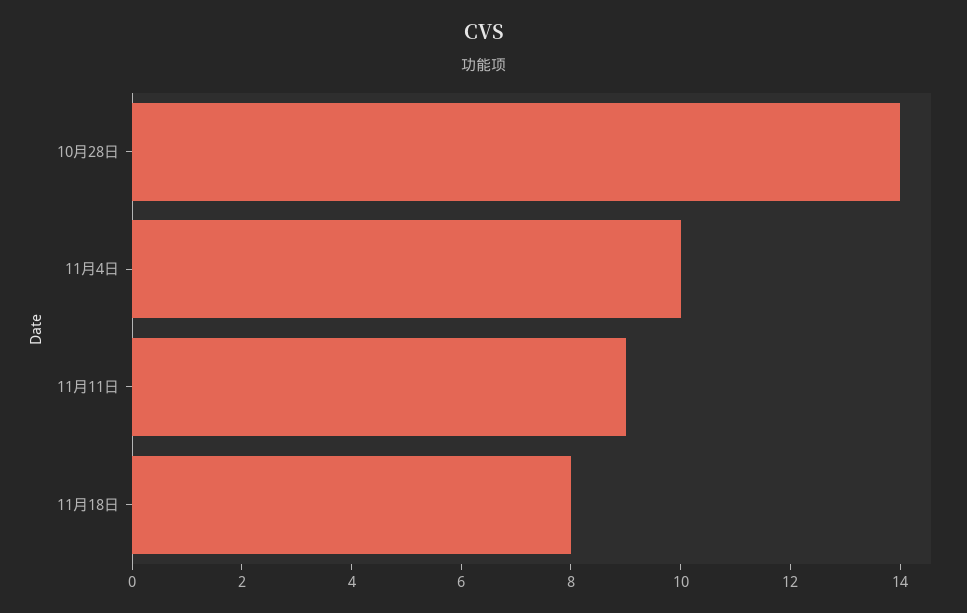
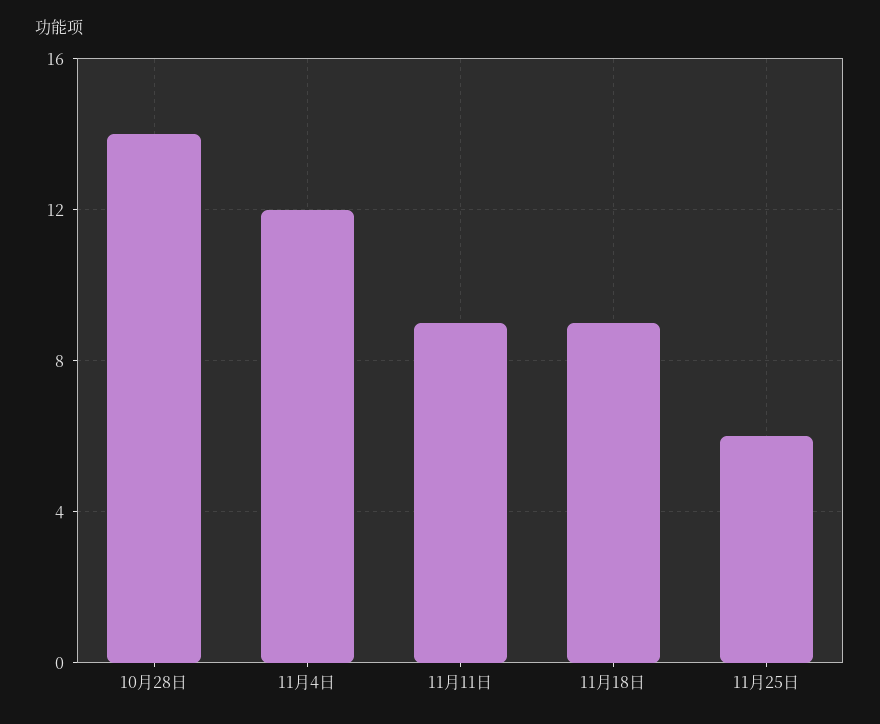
11月4日: 10 -> 12
11月18日: 8 -> 9
11月25日: none -> 6

